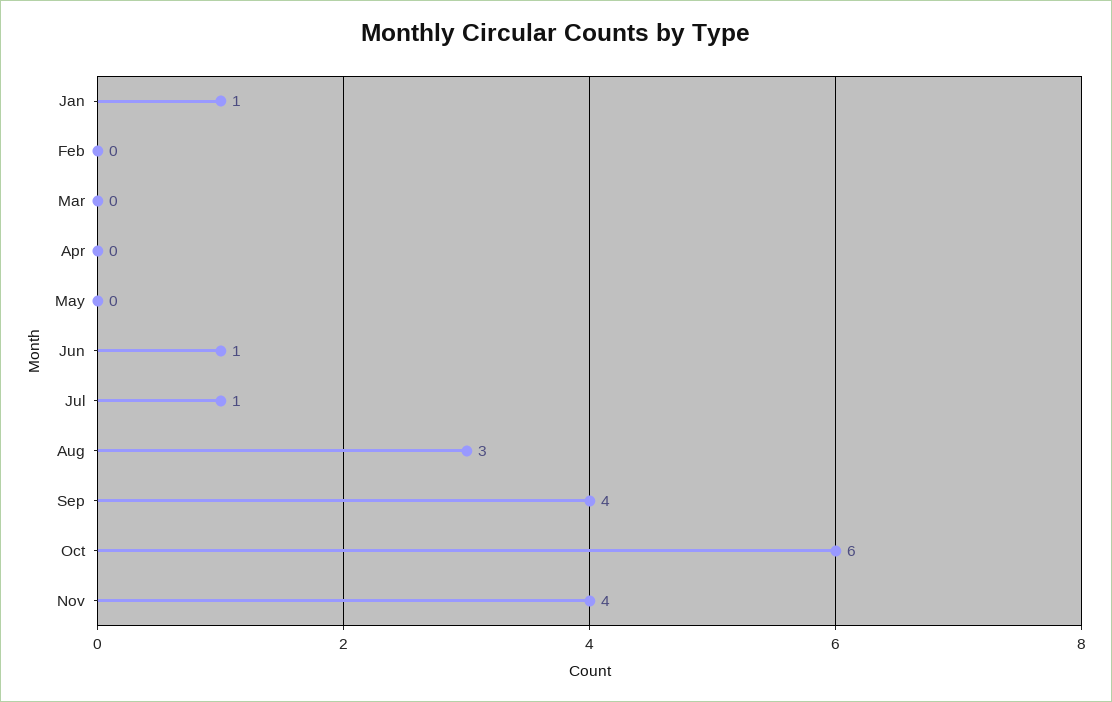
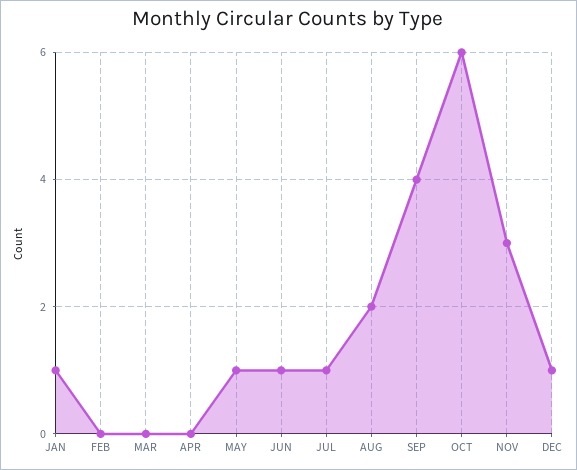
May: 0 -> 1
Aug: 3 -> 2
Nov: 4 -> 3
DEC: none -> 1

